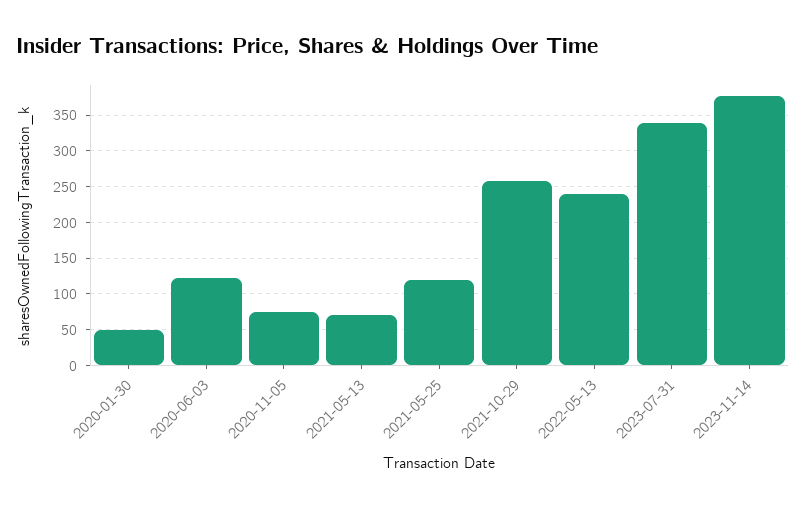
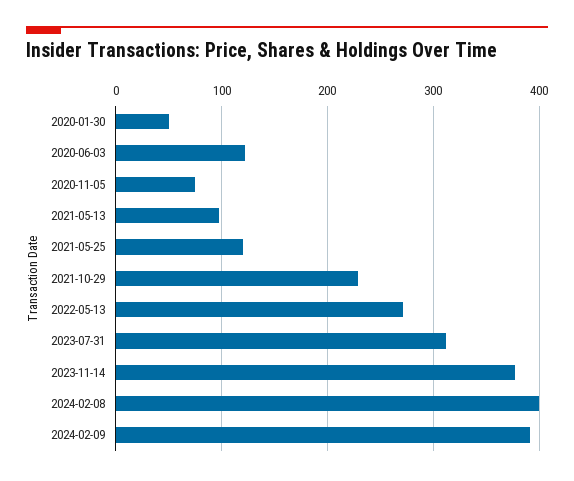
2021-05-13: 70 -> 100
2021-10-29: 260 -> 230
2022-05-13: 240 -> 270
2023-07-31: 340 -> 310
2024-02-08: none -> 400
2024-02-09: none -> 390

